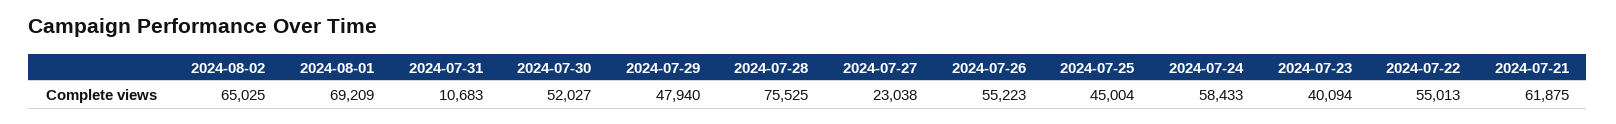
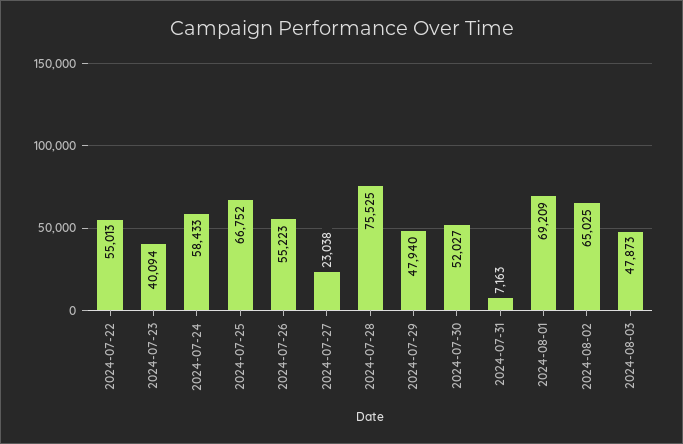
2024-07-31: 10683 -> 7163
2024-07-25: 45004 -> 66752
2024-07-21: 61875 -> none
2024-08-03: none -> 47873

